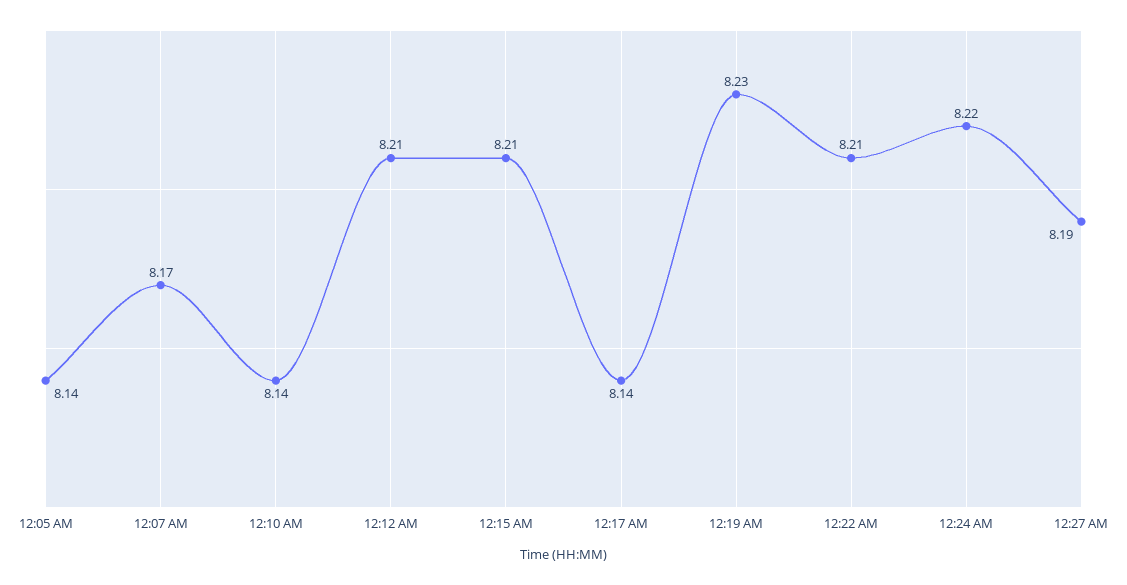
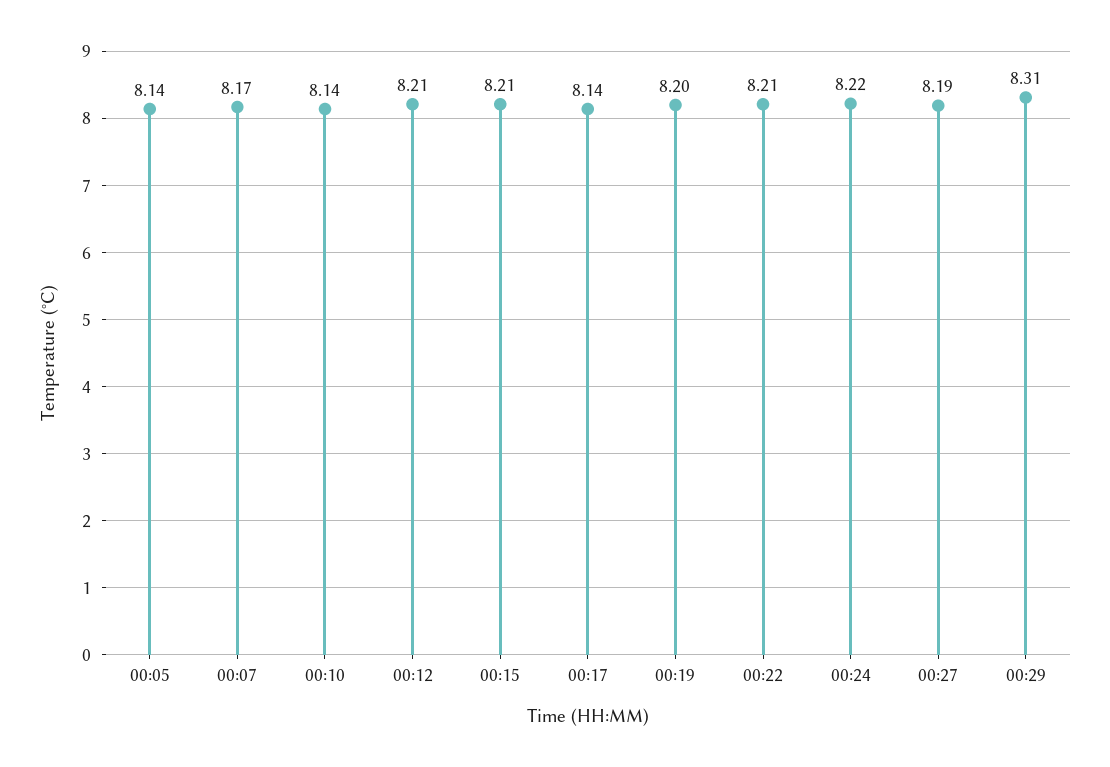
12:19 AM: 8.23 -> 8.2
00:29: none -> 8.31

